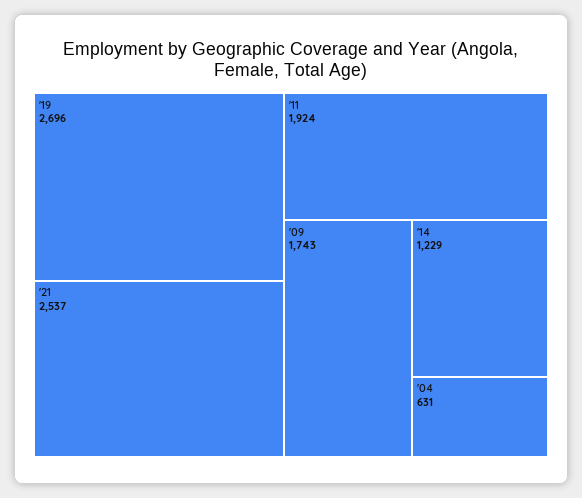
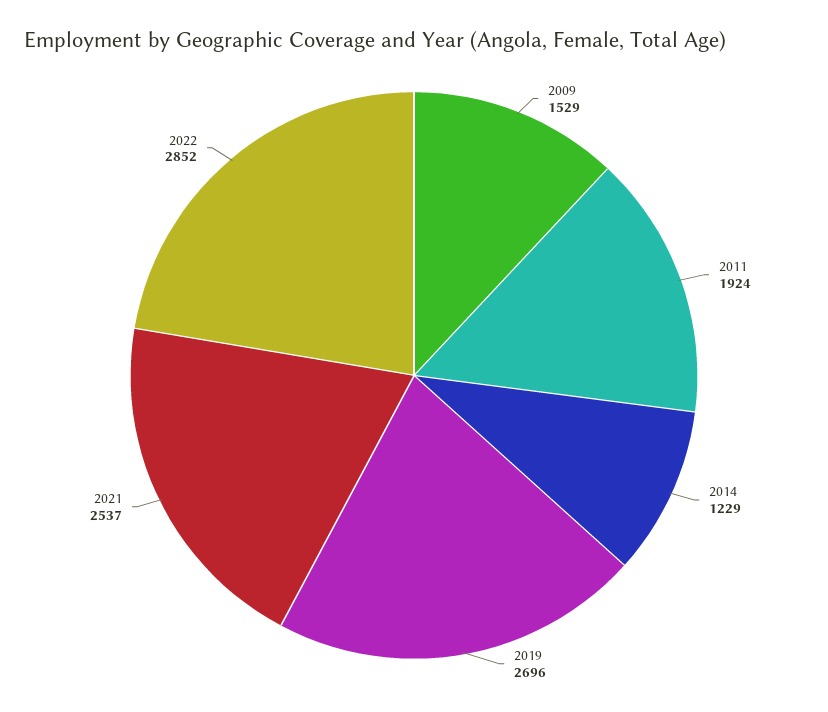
'09: 1743 -> 1529
'04: 631 -> none
2022: none -> 2852

